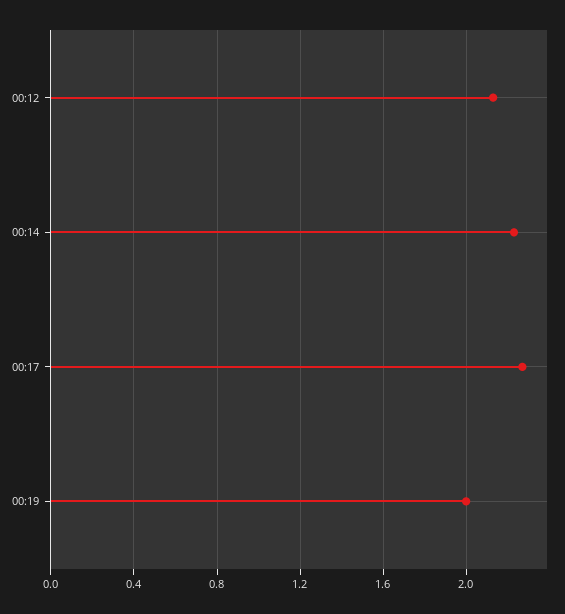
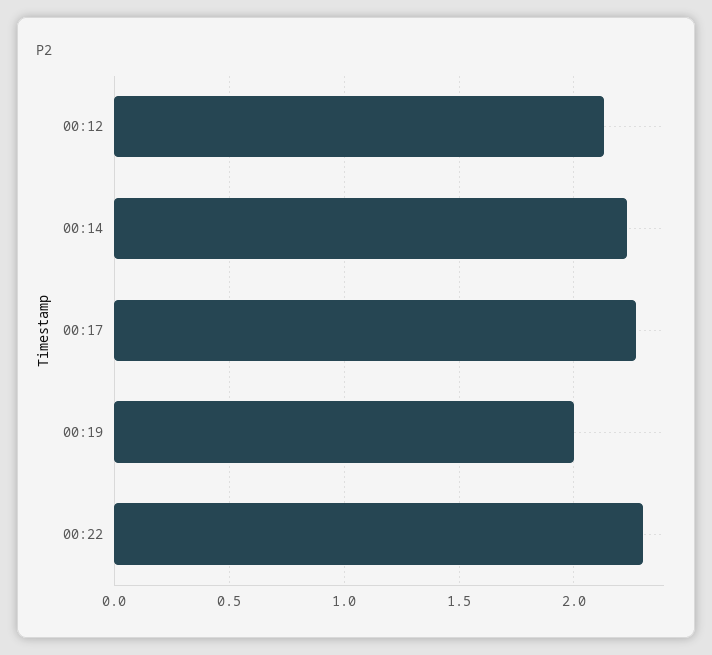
00:22: none -> 2.3

